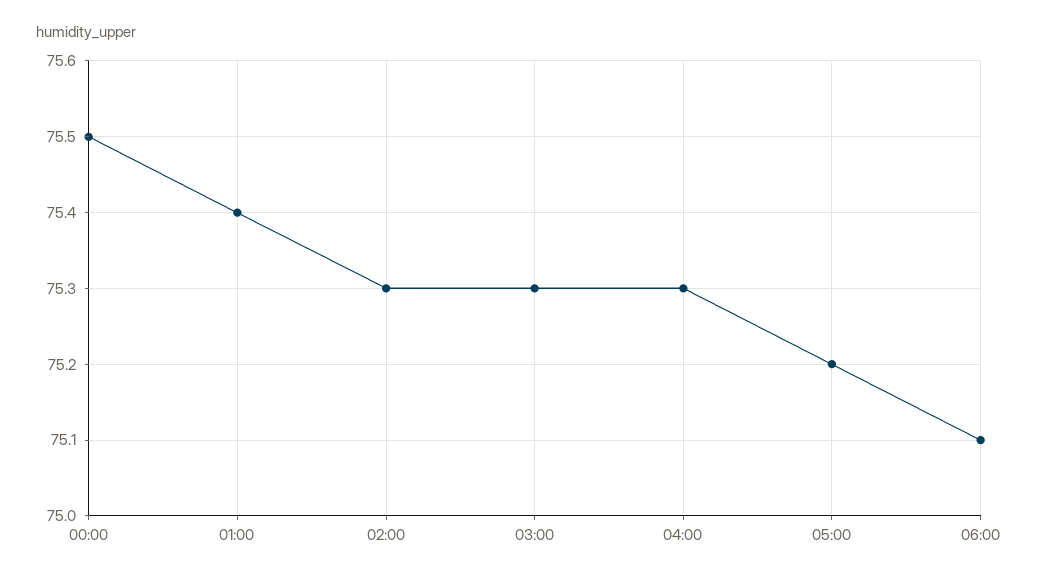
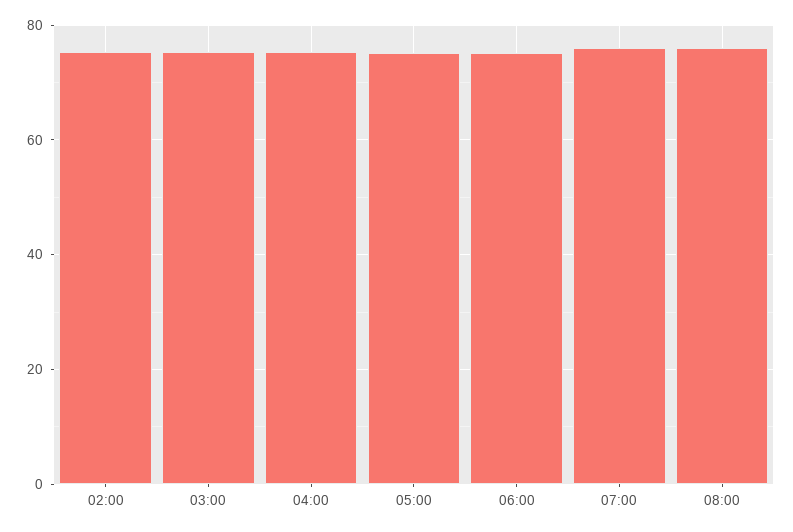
00:00: 75.5 -> none
01:00: 75.4 -> none
07:00: none -> 76
08:00: none -> 76

